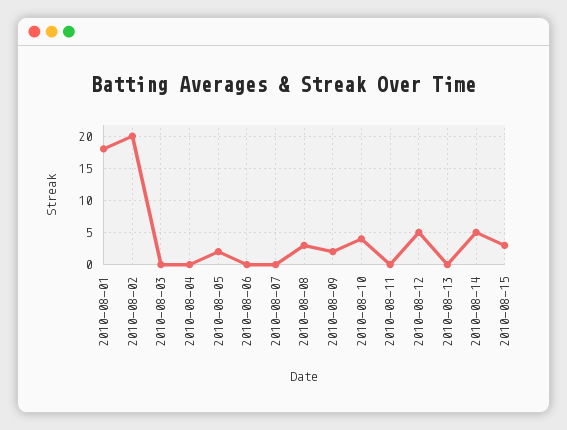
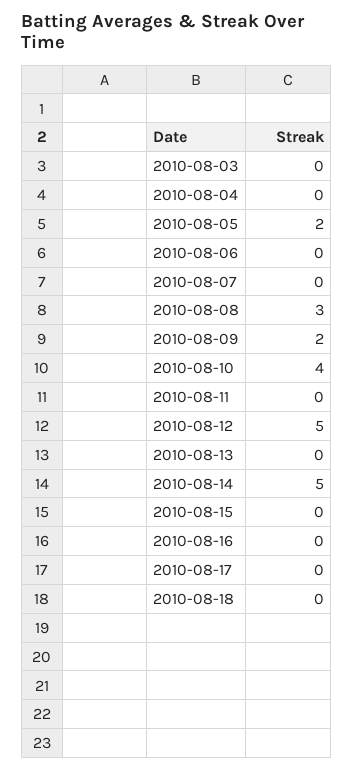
2010-08-01: 18 -> none
2010-08-02: 20 -> none
2010-08-15: 3 -> 0
2010-08-16: none -> 0
2010-08-17: none -> 0
2010-08-18: none -> 0

